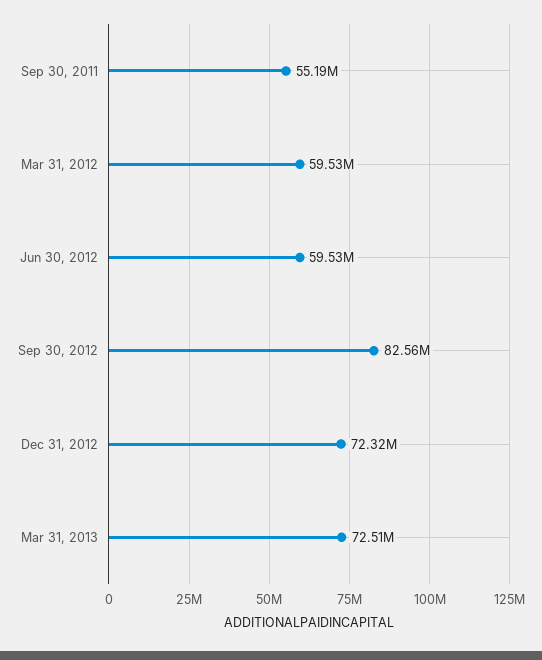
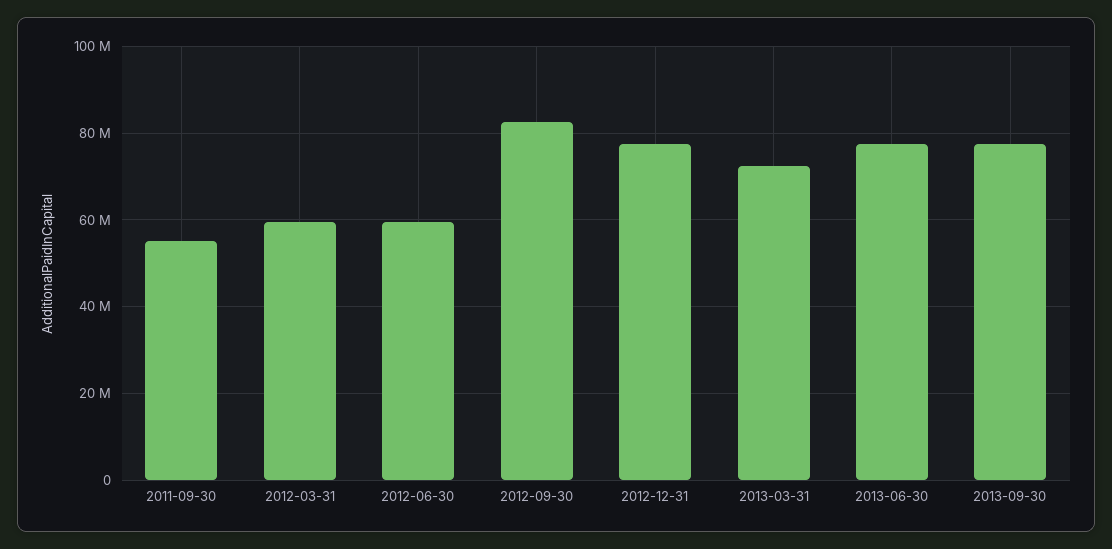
Dec 31, 2012: 72320000 -> 78000000
2013-06-30: none -> 78000000
2013-09-30: none -> 78000000

